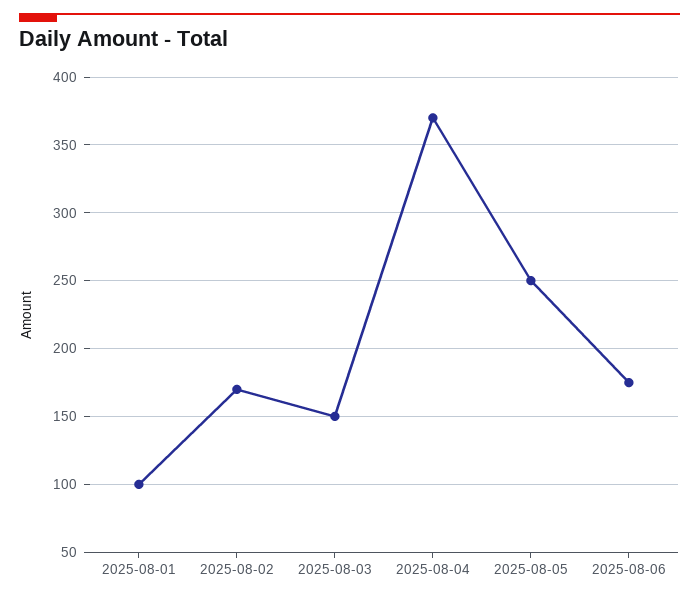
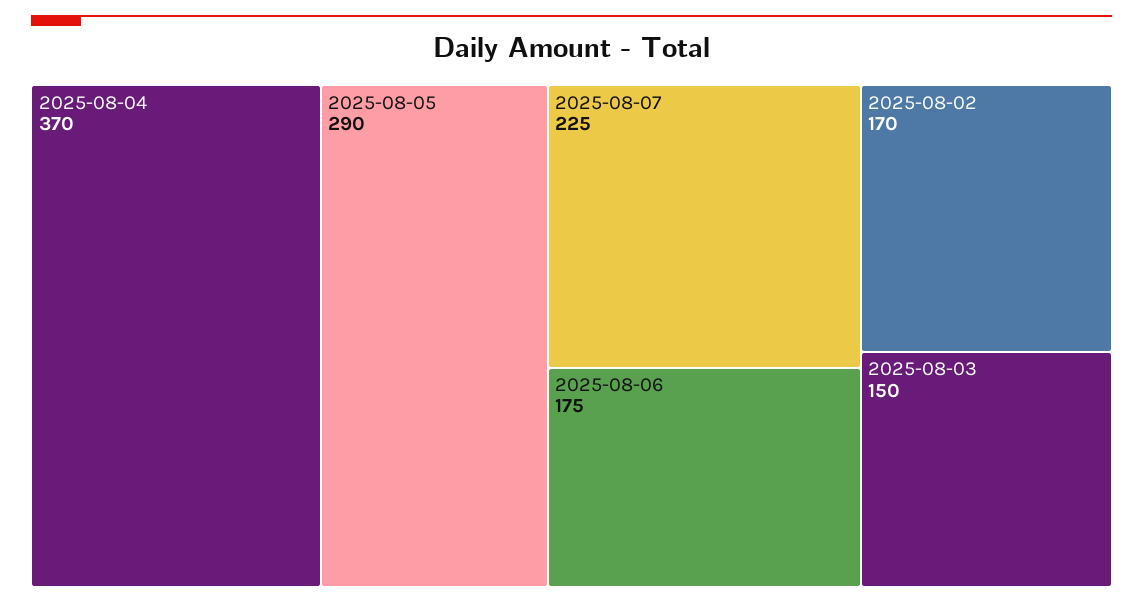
2025-08-01: 100 -> none
2025-08-05: 250 -> 290
2025-08-07: none -> 225

